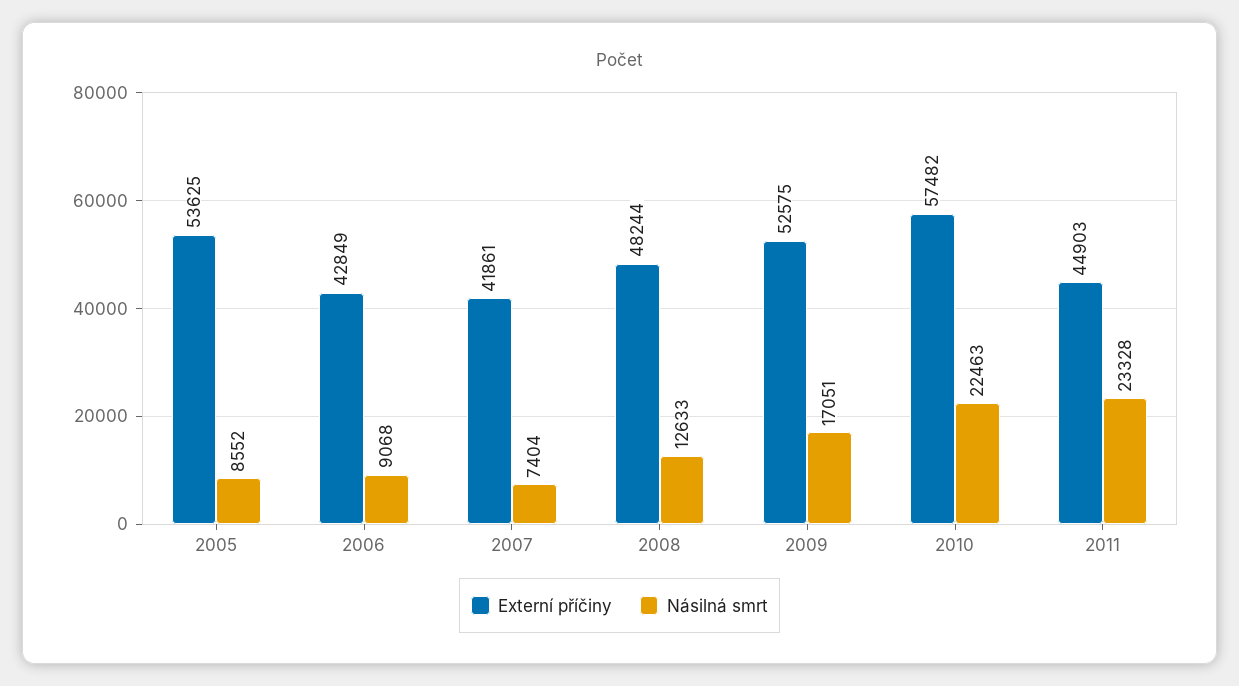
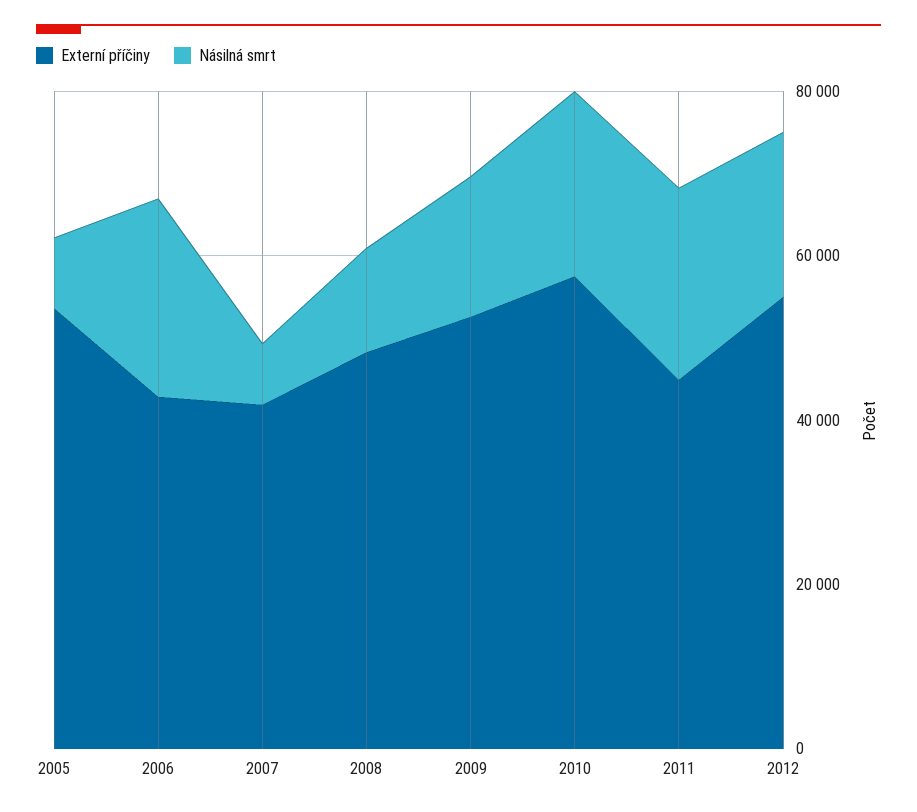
Násilná smrt, 2006: 9068 -> 25000
Externí příčiny, 2012: none -> 55000
Násilná smrt, 2012: none -> 20000

